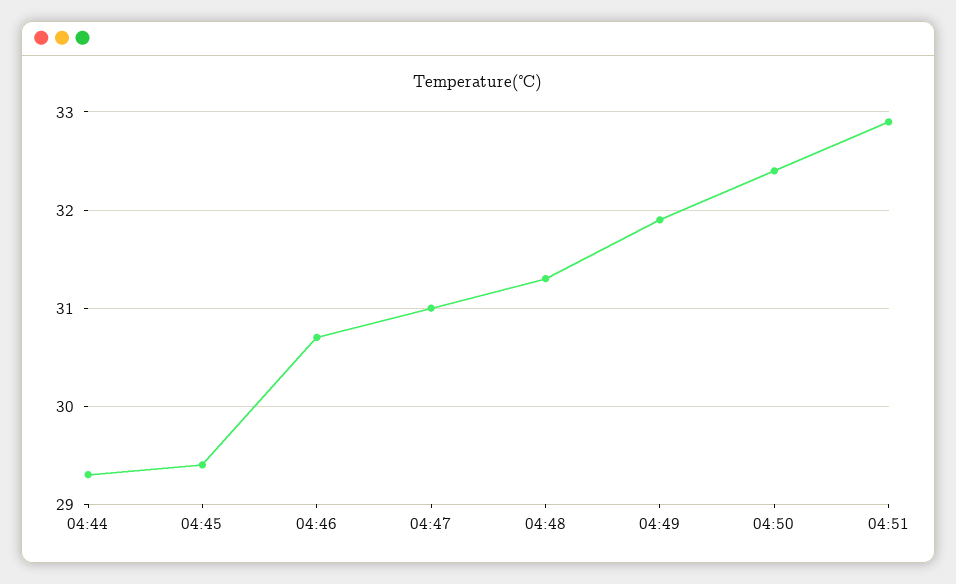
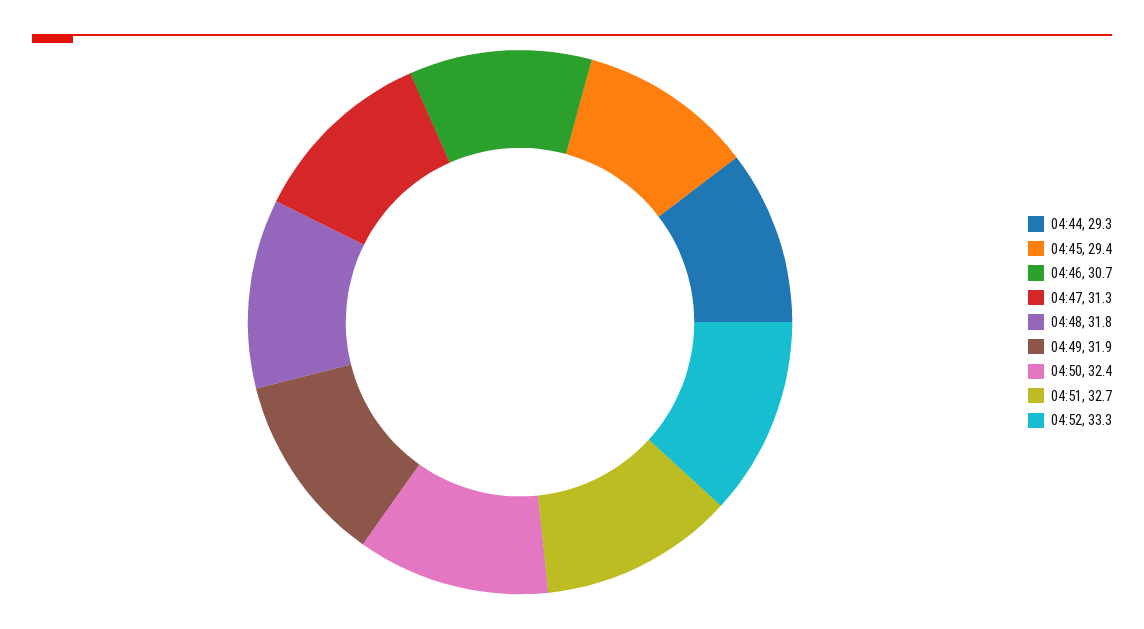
04:47: 31 -> 31.3
04:48: 31.3 -> 31.8
04:51: 32.9 -> 32.7
04:52: none -> 33.3

